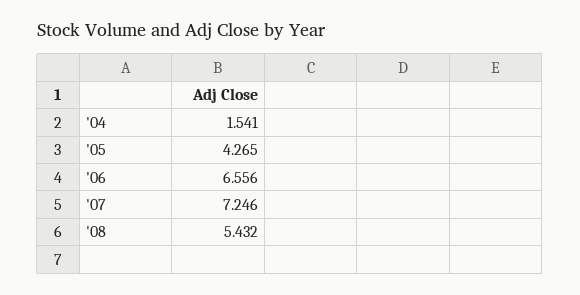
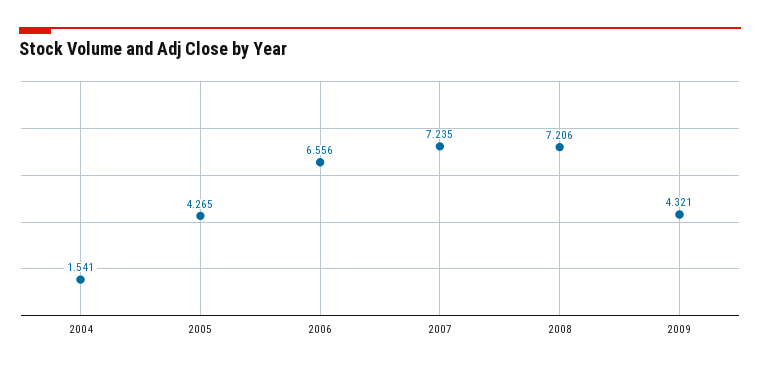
'07: 7.246 -> 7.235
'08: 5.432 -> 7.206
2009: none -> 4.321

